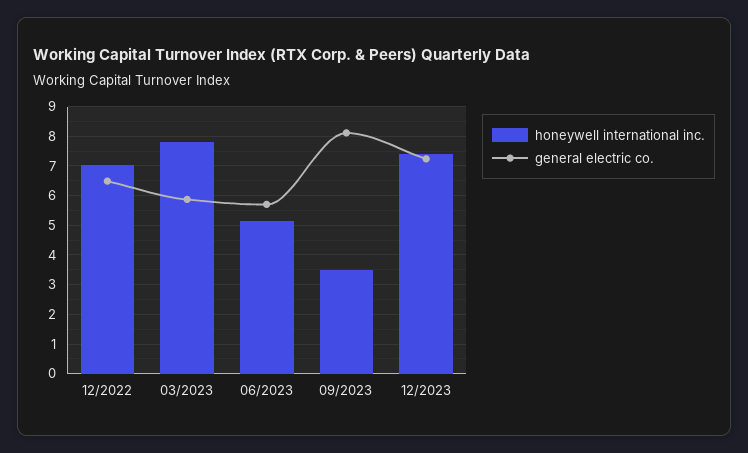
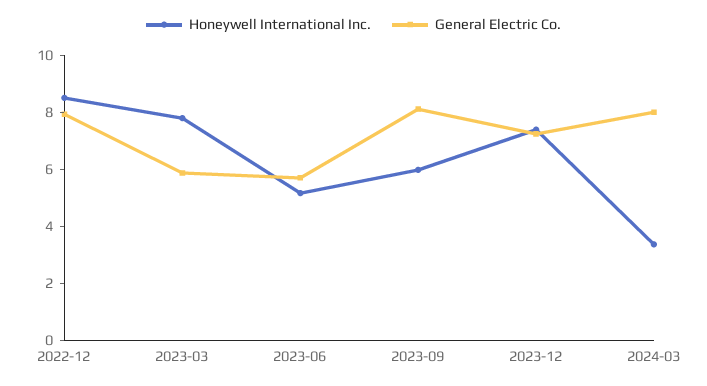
honeywell international inc., 12/2022: 7 -> 8.5
general electric co., 12/2022: 6.5 -> 8
honeywell international inc., 09/2023: 3.5 -> 6
honeywell international inc., 2024-03: none -> 3.5
general electric co., 2024-03: none -> 8

